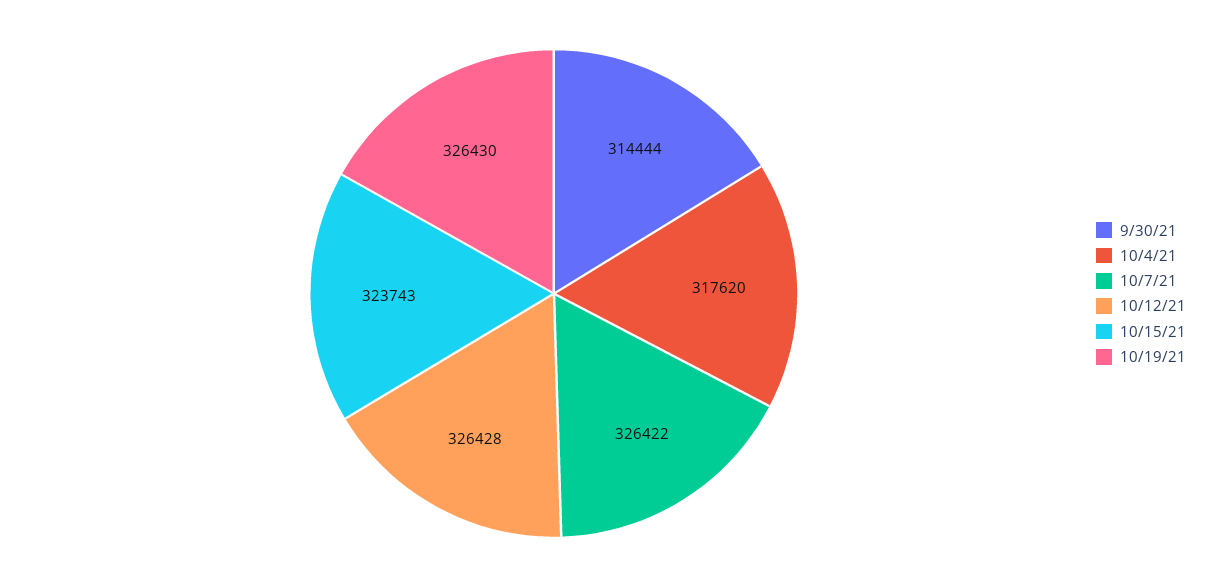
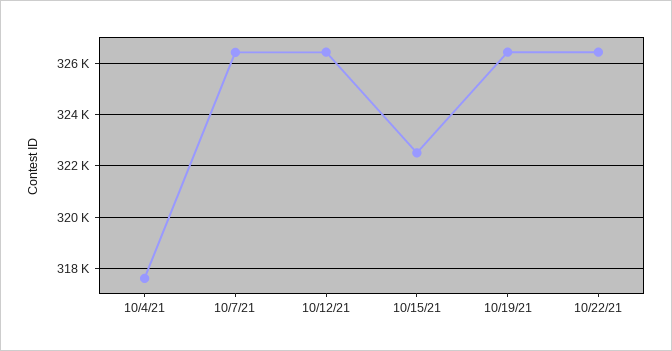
9/30/21: 314444 -> none
10/15/21: 323743 -> 322500
10/22/21: none -> 326500

